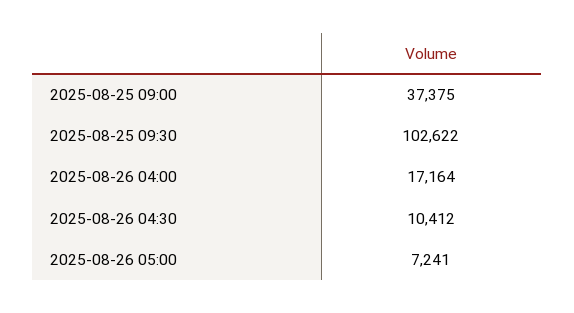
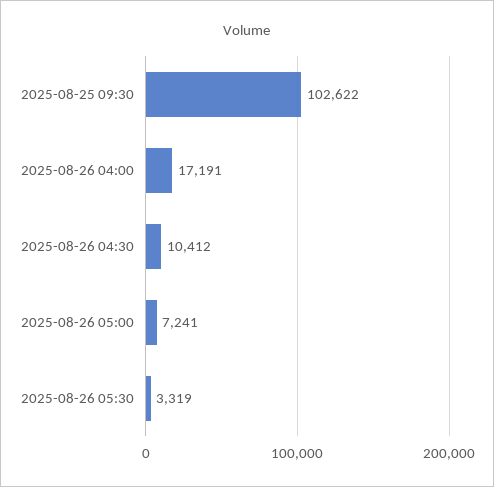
2025-08-25 09:00: 37375 -> none
2025-08-26 04:00: 17164 -> 17191
2025-08-26 05:30: none -> 3319

